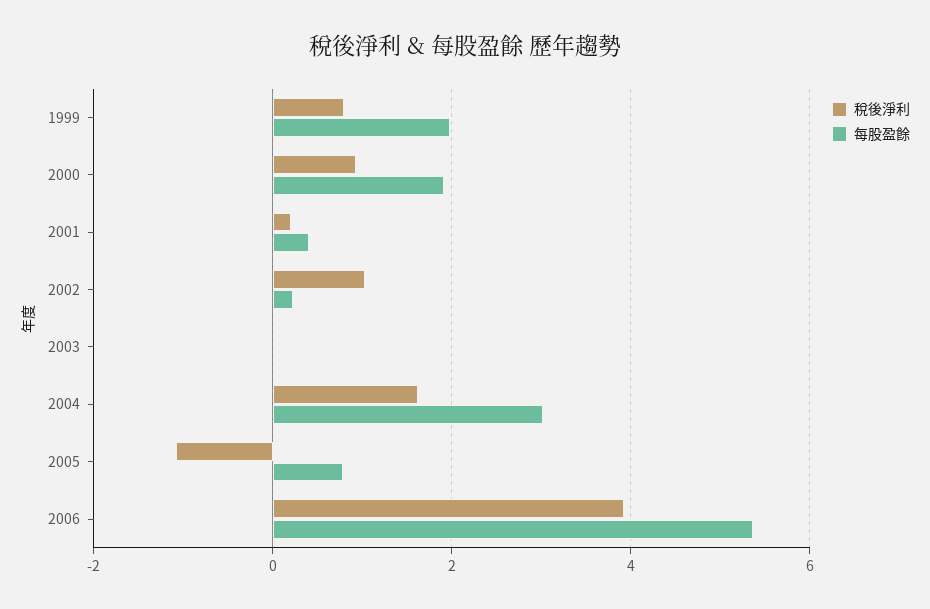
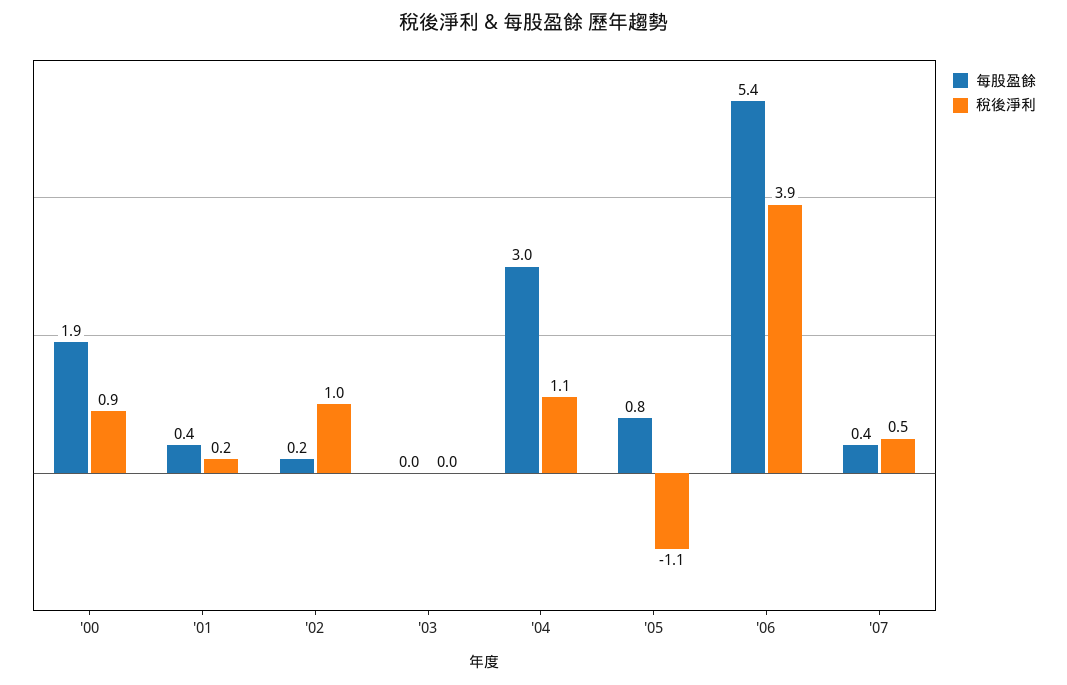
稅後淨利, 1999: 0.8 -> none
每股盈餘, 1999: 2 -> none
稅後淨利, 2004: 1.6 -> 1.1
每股盈餘, '07: none -> 0.4
稅後淨利, '07: none -> 0.5

